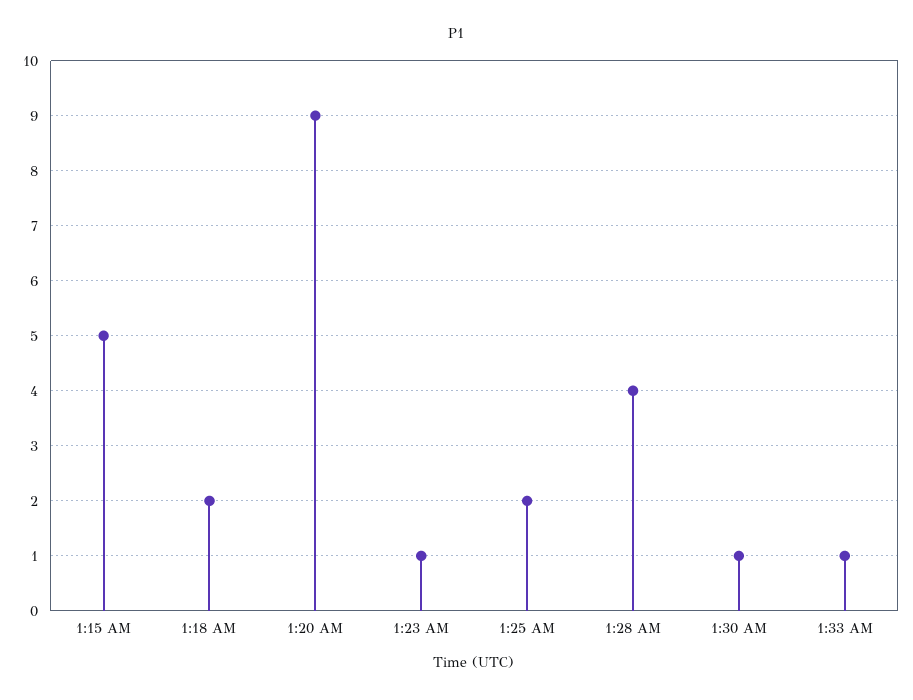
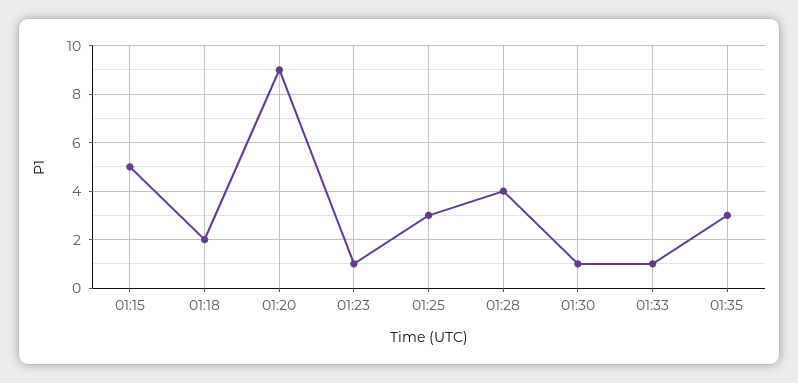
1:25 AM: 2 -> 3
01:35: none -> 3

